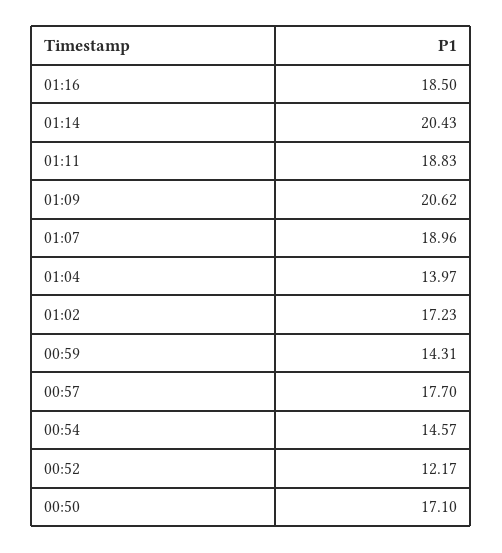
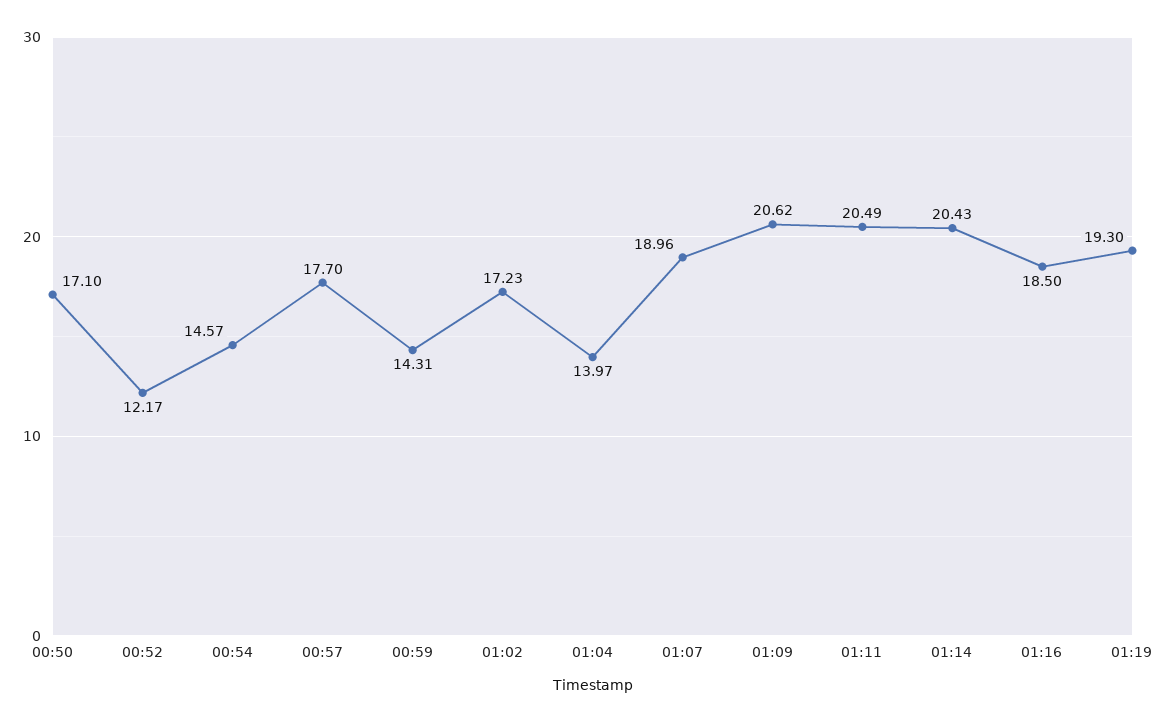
01:11: 18.83 -> 20.49
01:19: none -> 19.3

